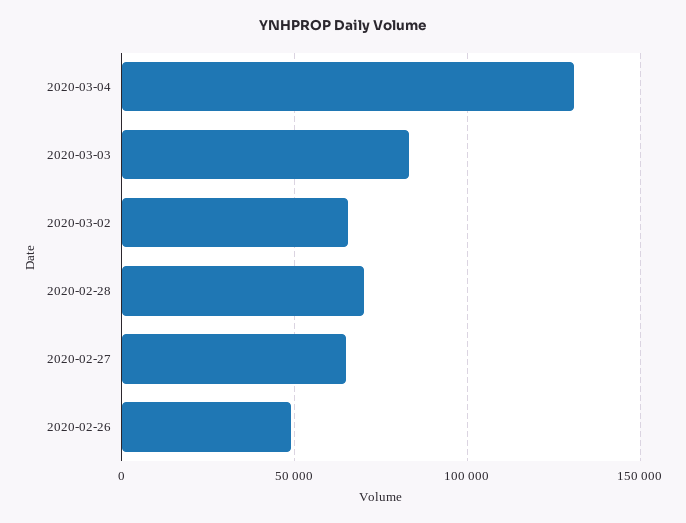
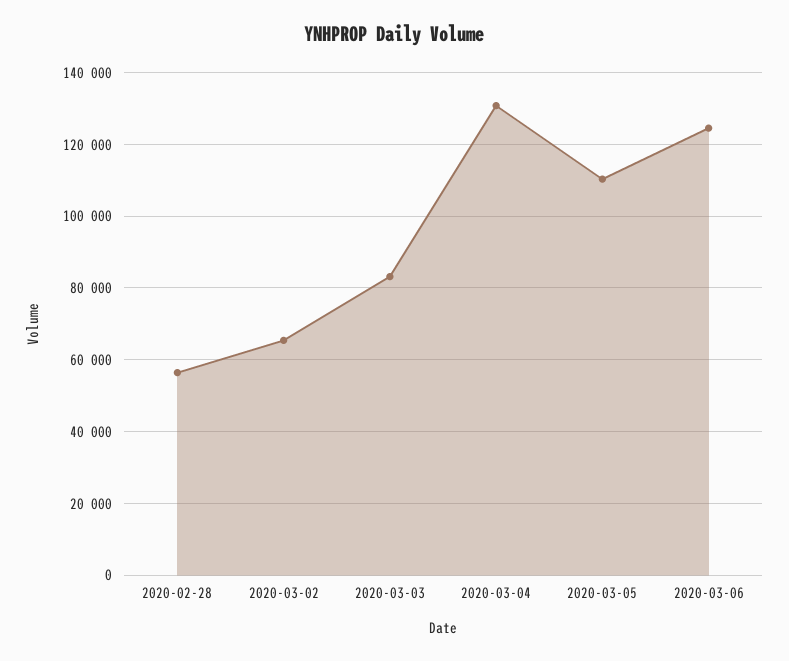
2020-02-28: 70000 -> 56000
2020-02-27: 65000 -> none
2020-02-26: 50000 -> none
2020-03-05: none -> 110000
2020-03-06: none -> 124000

